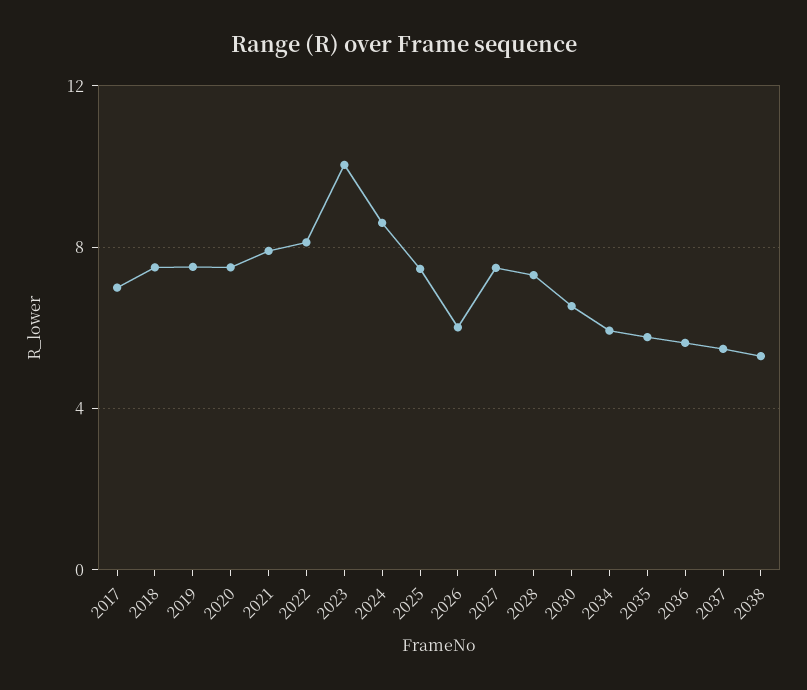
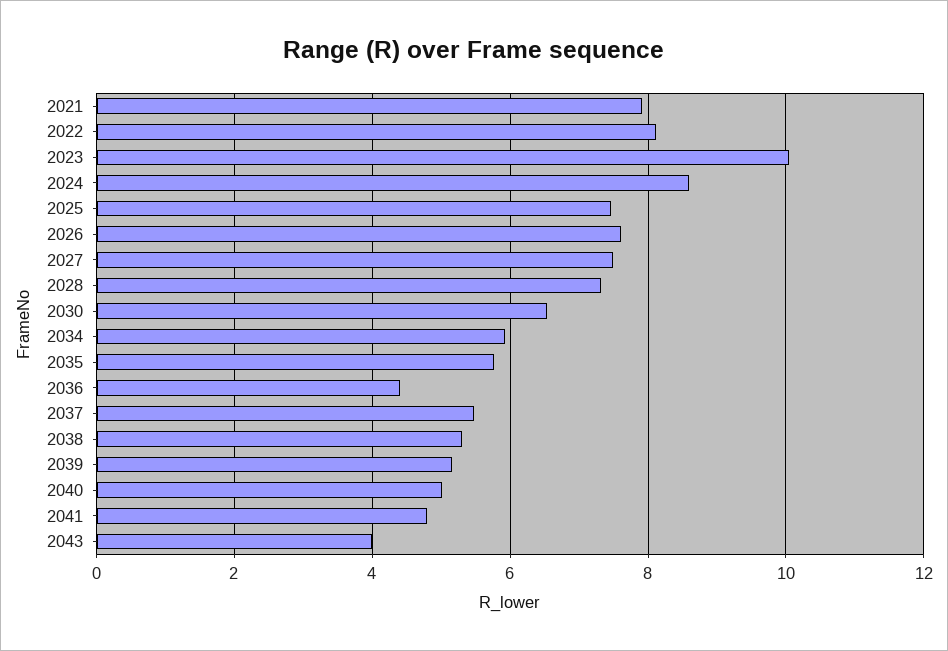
2017: 7 -> none
2018: 7.5 -> none
2019: 7.5 -> none
2020: 7.5 -> none
2026: 6 -> 7.6
2036: 5.5 -> 4.4
2039: none -> 5.2
2040: none -> 5
2041: none -> 4.8
2043: none -> 4

